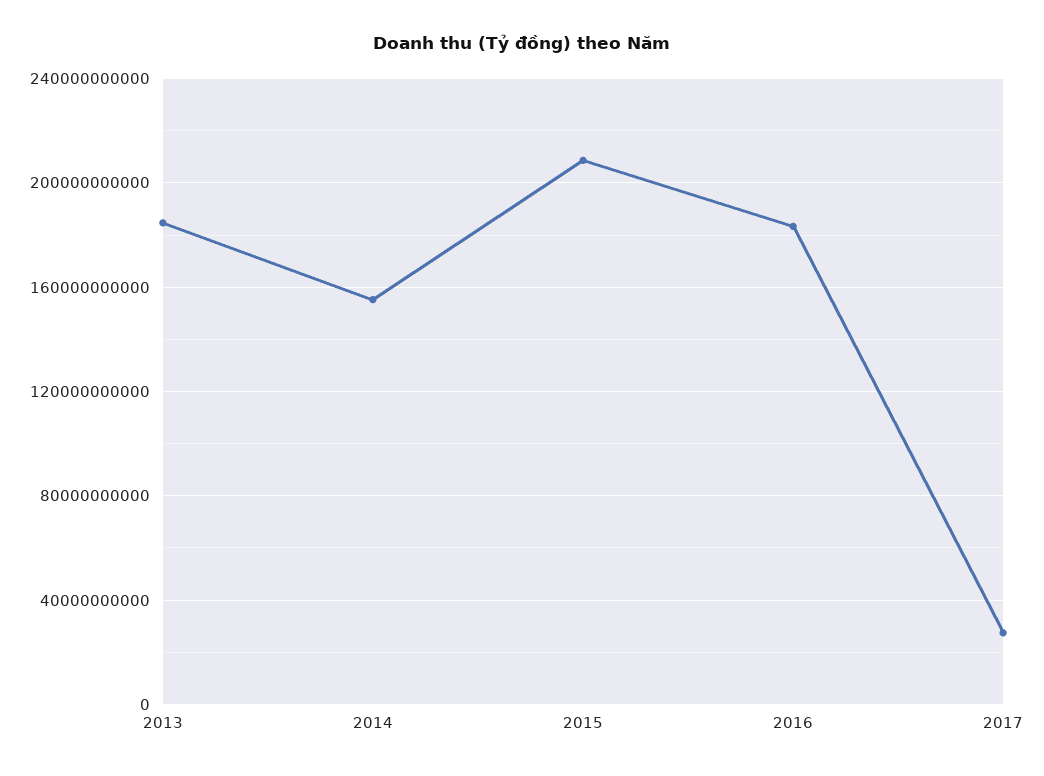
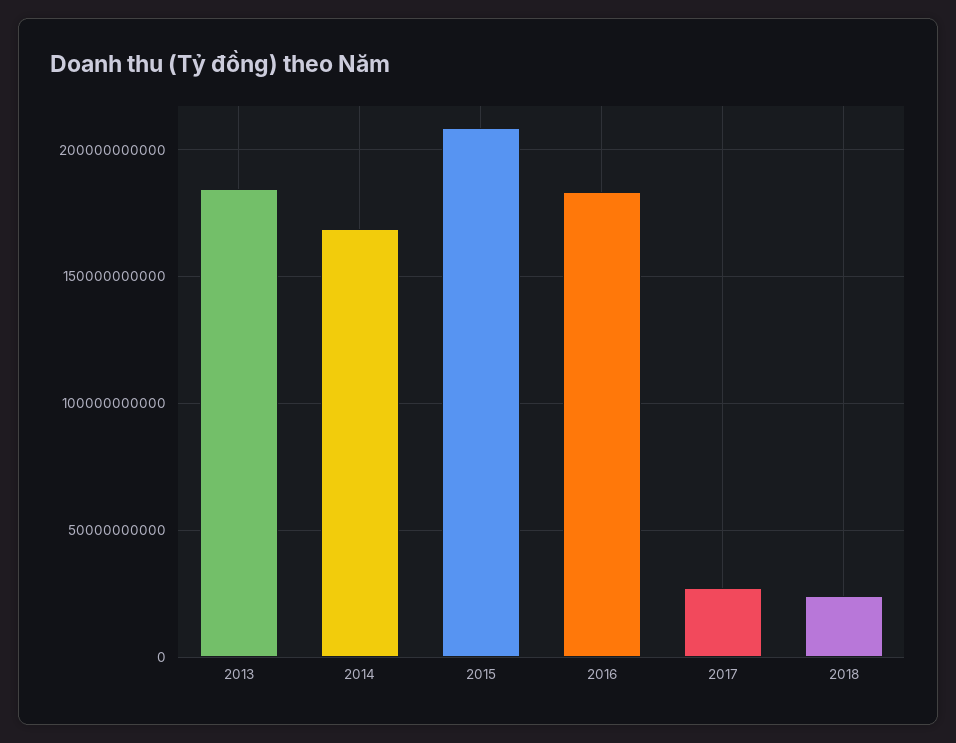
2014: 155000000000 -> 170000000000
2018: none -> 25000000000

